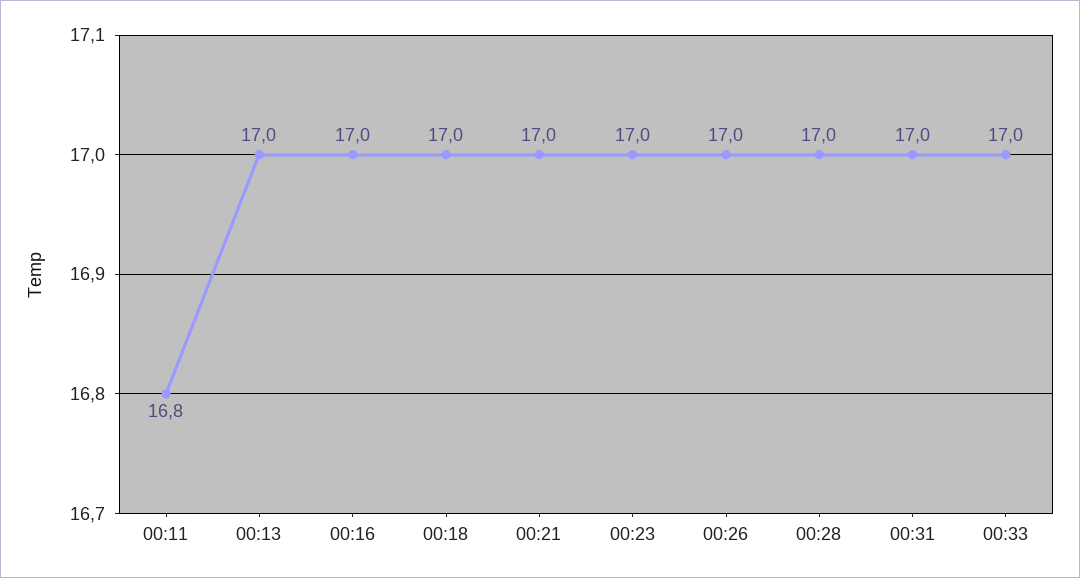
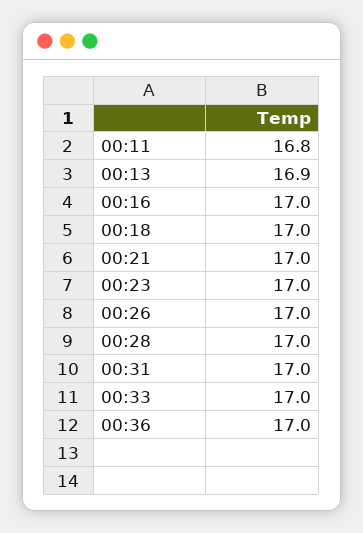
00:13: 17 -> 16.9
00:36: none -> 17

